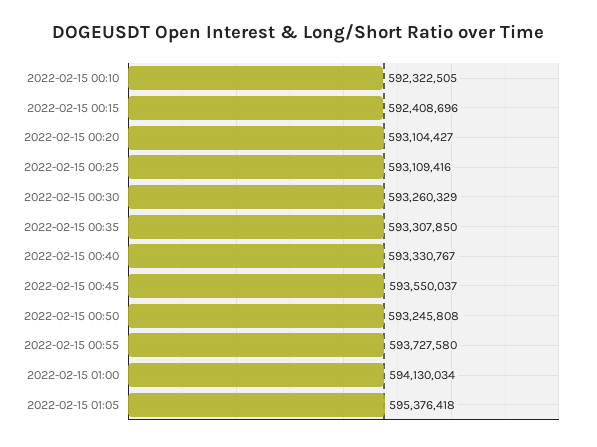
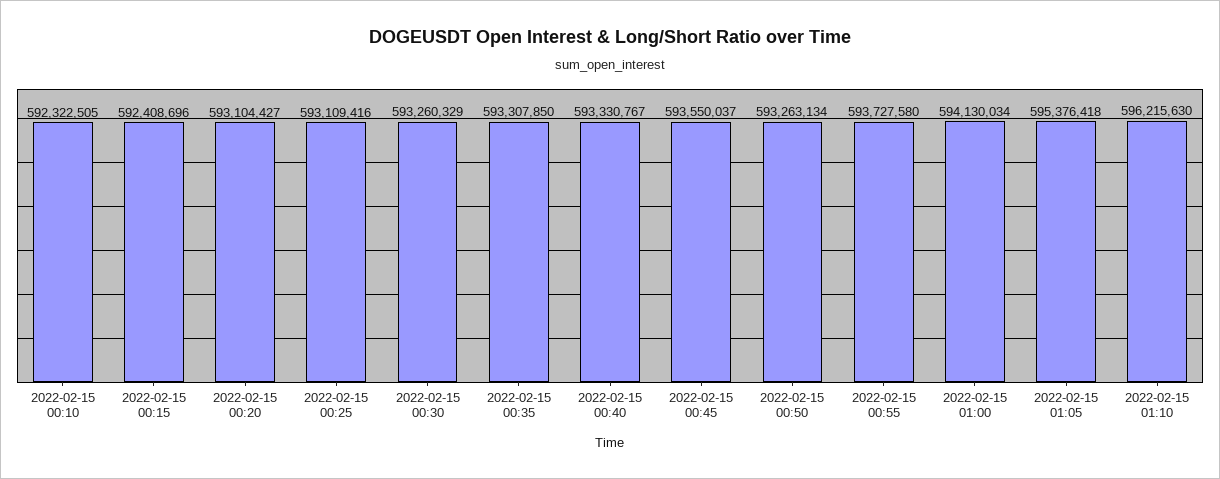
2022-02-15 00:50: 593245808 -> 593263134
2022-02-15 01:10: none -> 596215630

